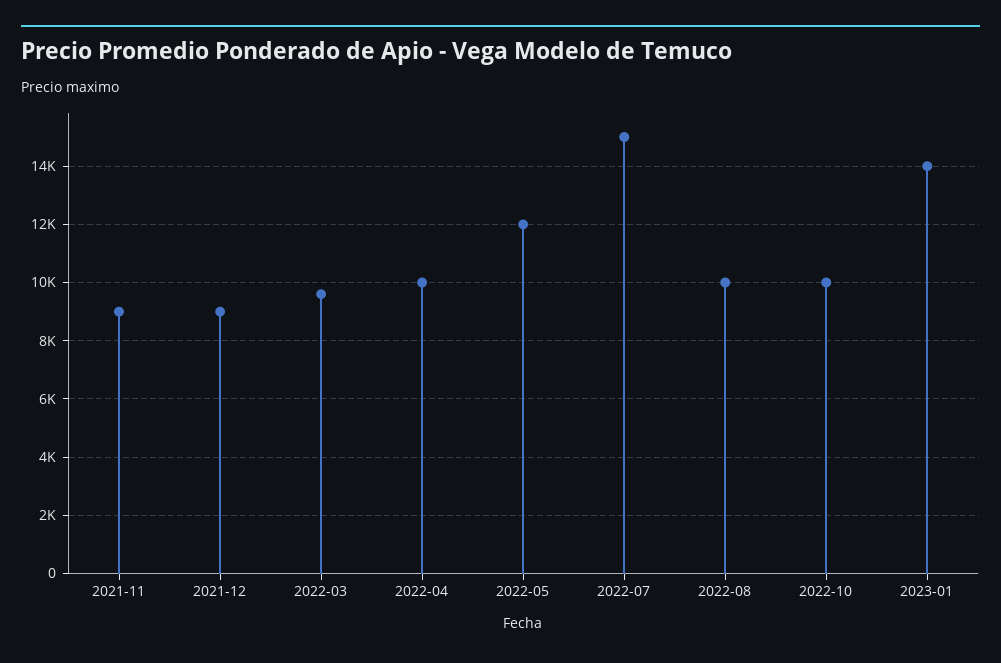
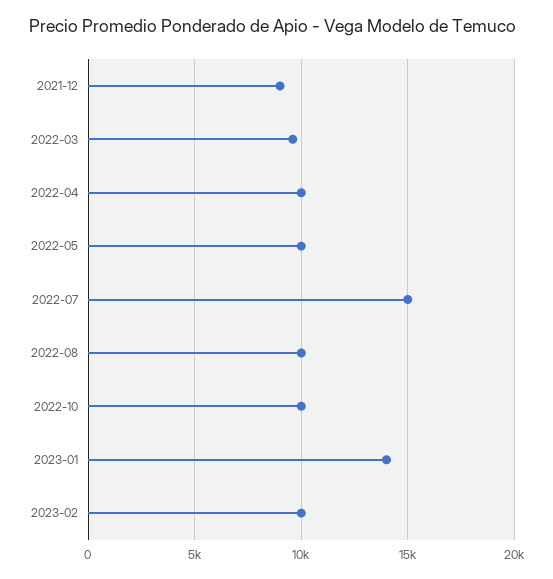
2021-11: 9000 -> none
2022-05: 12000 -> 10000
2023-02: none -> 10000

